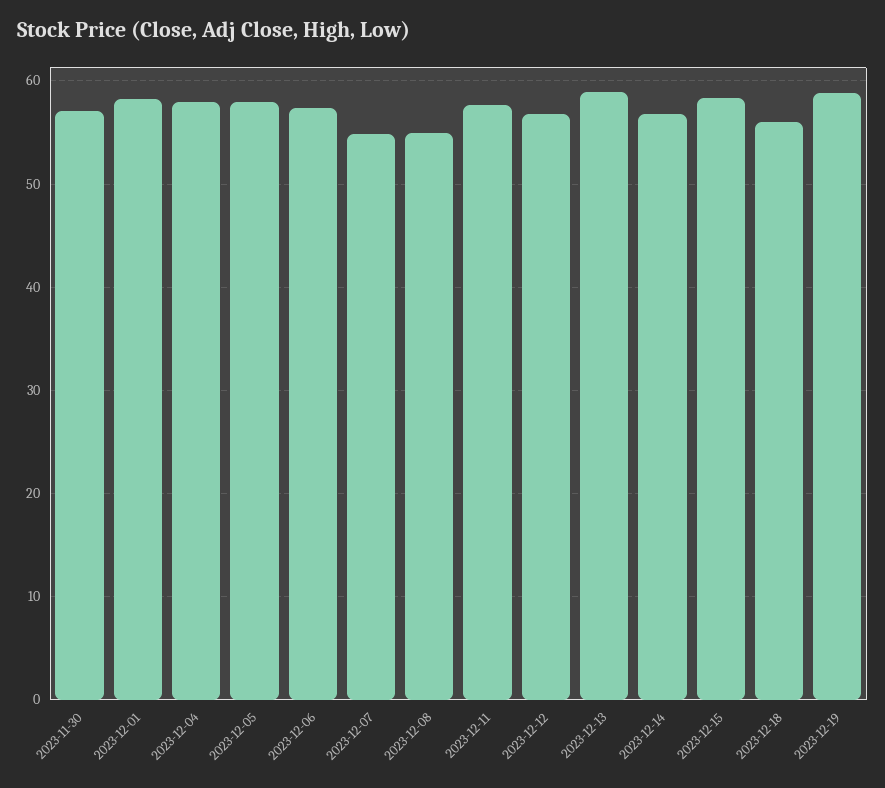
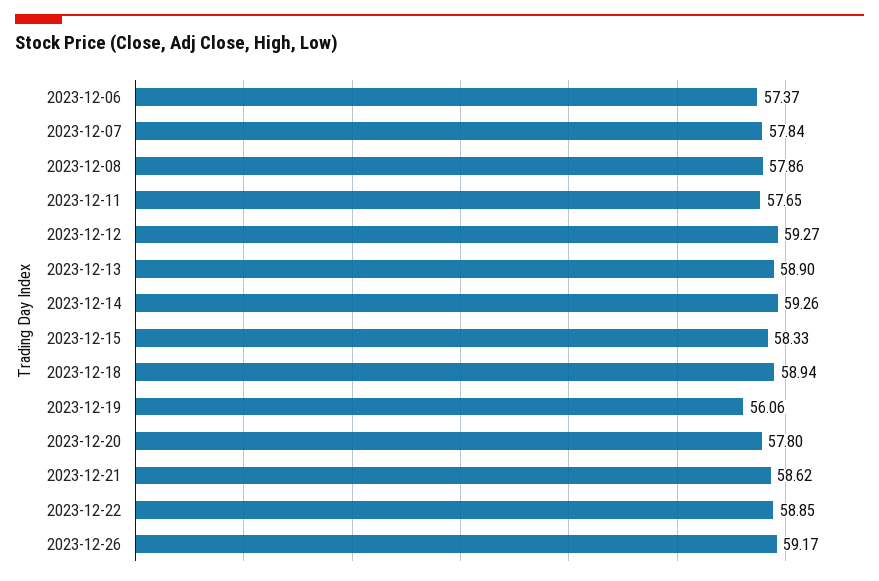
2023-11-30: 57 -> none
2023-12-01: 58 -> none
2023-12-04: 58 -> none
2023-12-05: 58 -> none
2023-12-07: 55 -> 57.84
2023-12-08: 55 -> 57.86
2023-12-12: 57 -> 59.27
2023-12-14: 57 -> 59.26
2023-12-18: 56 -> 58.94
2023-12-19: 59 -> 56.06
2023-12-20: none -> 57.8
2023-12-21: none -> 58.62
2023-12-22: none -> 58.85
2023-12-26: none -> 59.17

